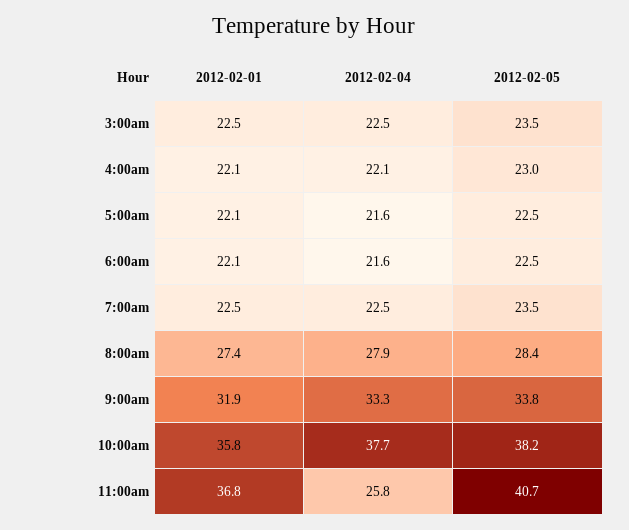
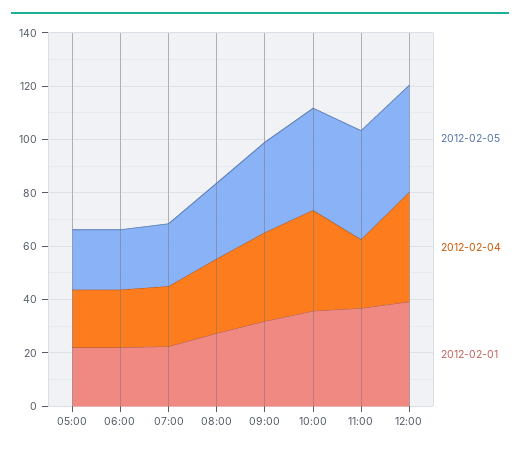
2012-02-01, 3:00am: 22.5 -> none
2012-02-04, 3:00am: 22.5 -> none
2012-02-05, 3:00am: 23.5 -> none
2012-02-01, 4:00am: 22.1 -> none
2012-02-04, 4:00am: 22.1 -> none
2012-02-05, 4:00am: 23 -> none
2012-02-05, 12:00: none -> 40
2012-02-04, 12:00: none -> 40
2012-02-01, 12:00: none -> 40

